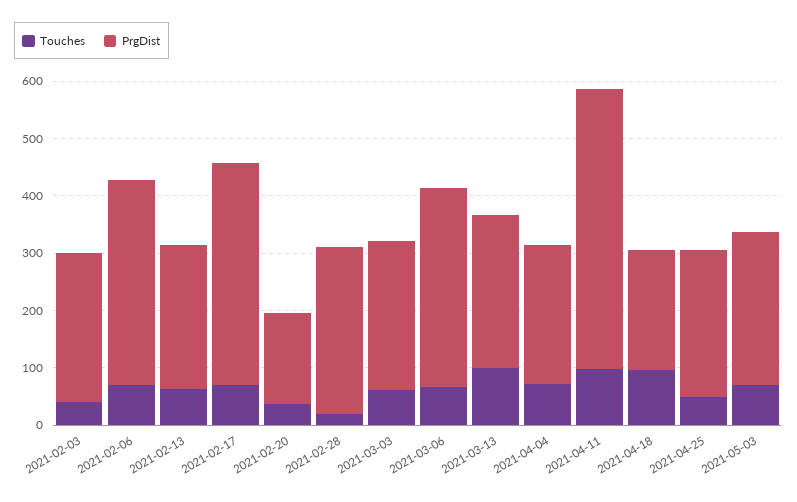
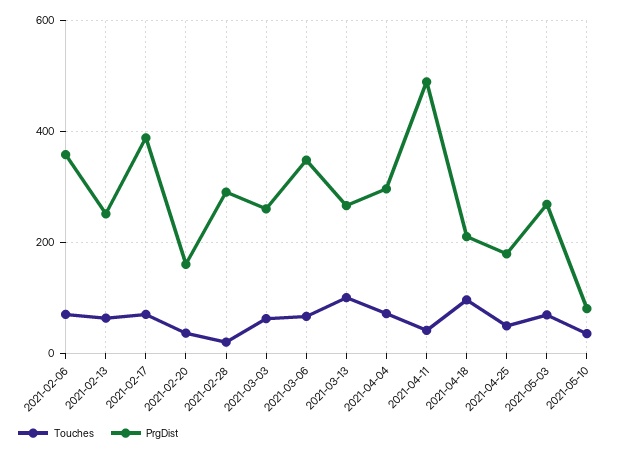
Touches, 2021-02-03: 40 -> none
PrgDist, 2021-02-03: 260 -> none
PrgDist, 2021-04-04: 240 -> 300
Touches, 2021-04-11: 100 -> 40
PrgDist, 2021-04-25: 260 -> 180
Touches, 2021-05-10: none -> 40
PrgDist, 2021-05-10: none -> 80

